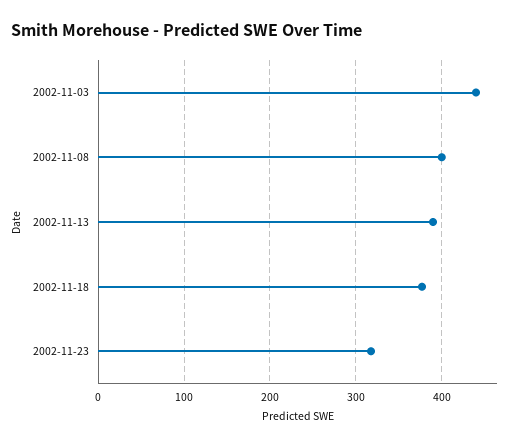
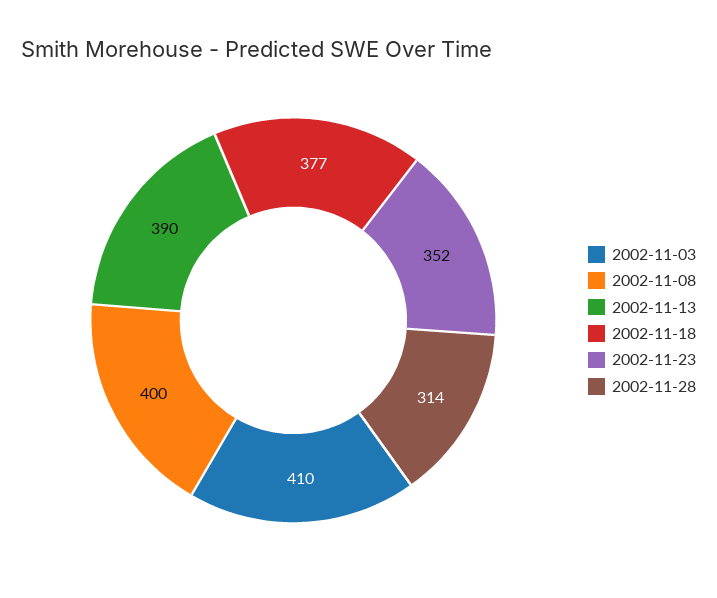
2002-11-03: 440 -> 410
2002-11-23: 320 -> 352
2002-11-28: none -> 314

